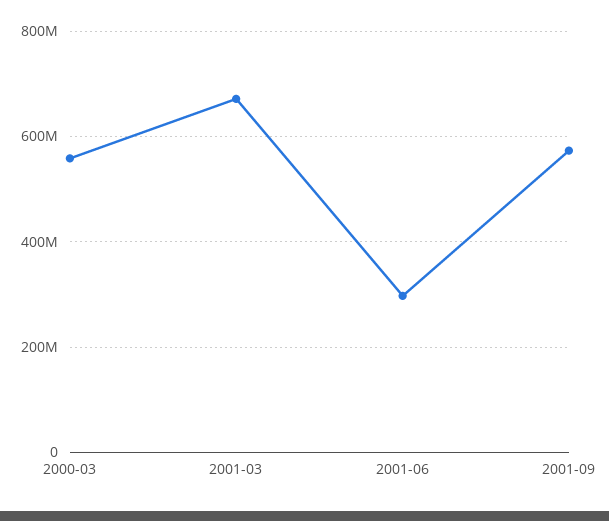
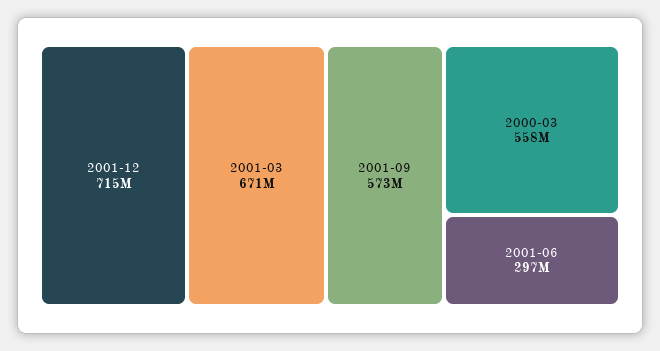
2001-12: none -> 715000000

